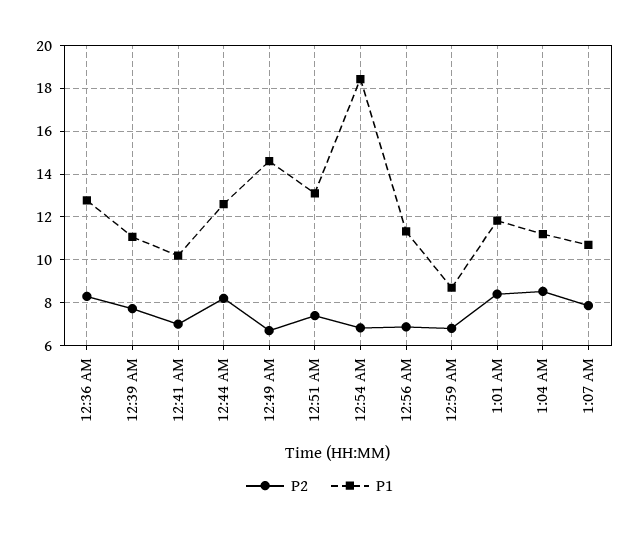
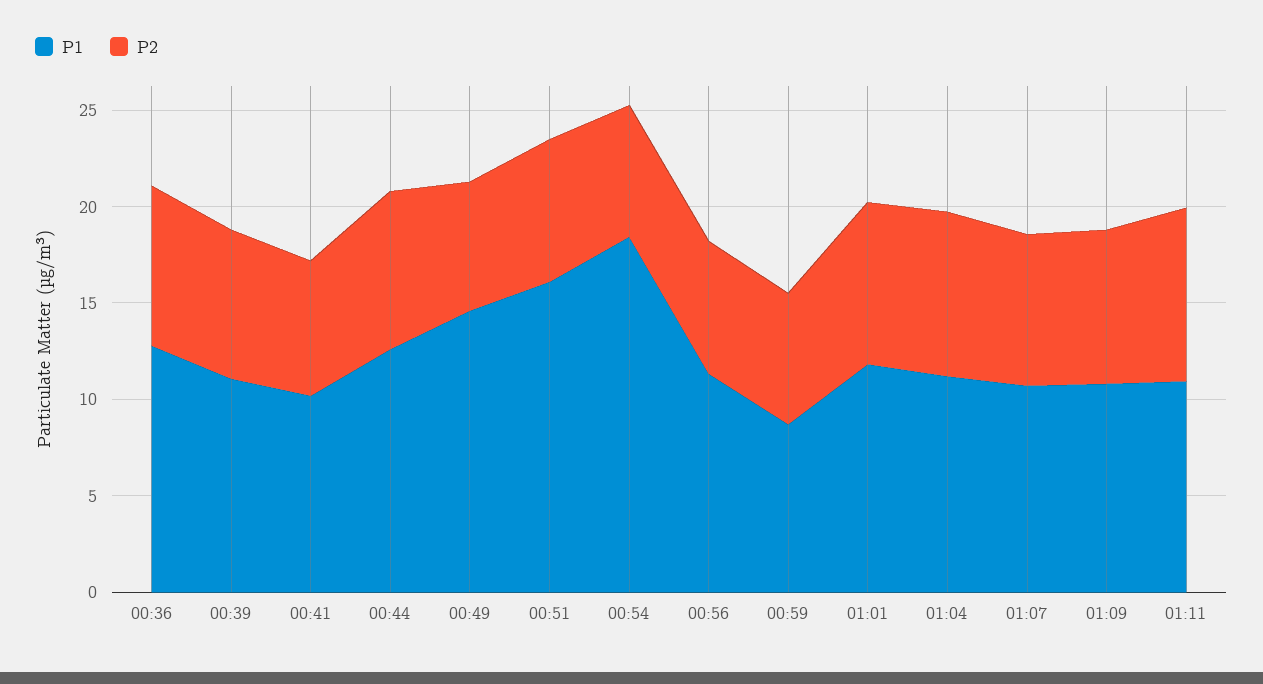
P1, 12:51 AM: 13 -> 16
P1, 01:09: none -> 11
P2, 01:09: none -> 8
P1, 01:11: none -> 11
P2, 01:11: none -> 9

